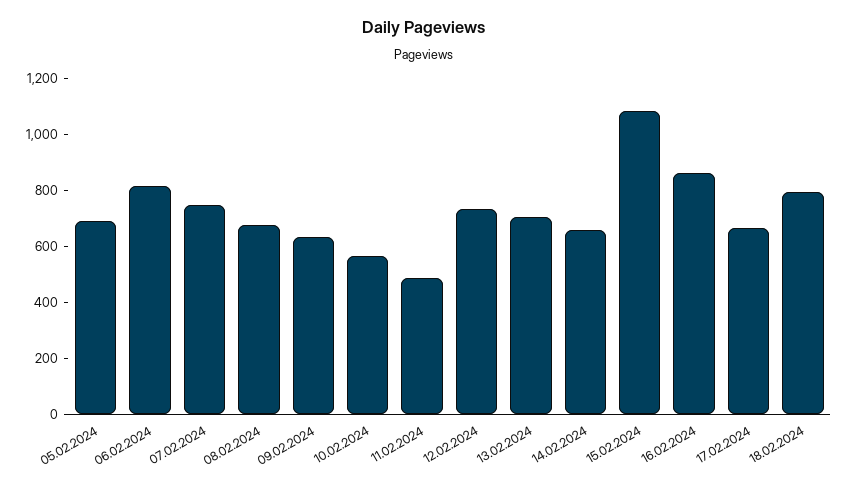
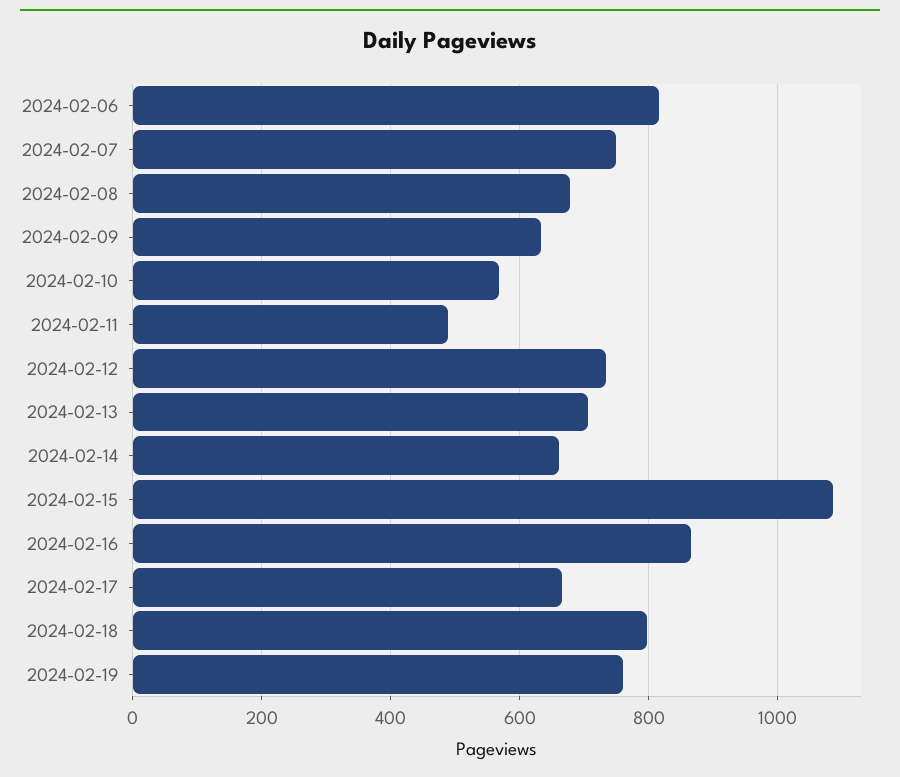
05.02.2024: 700 -> none
2024-02-19: none -> 760

